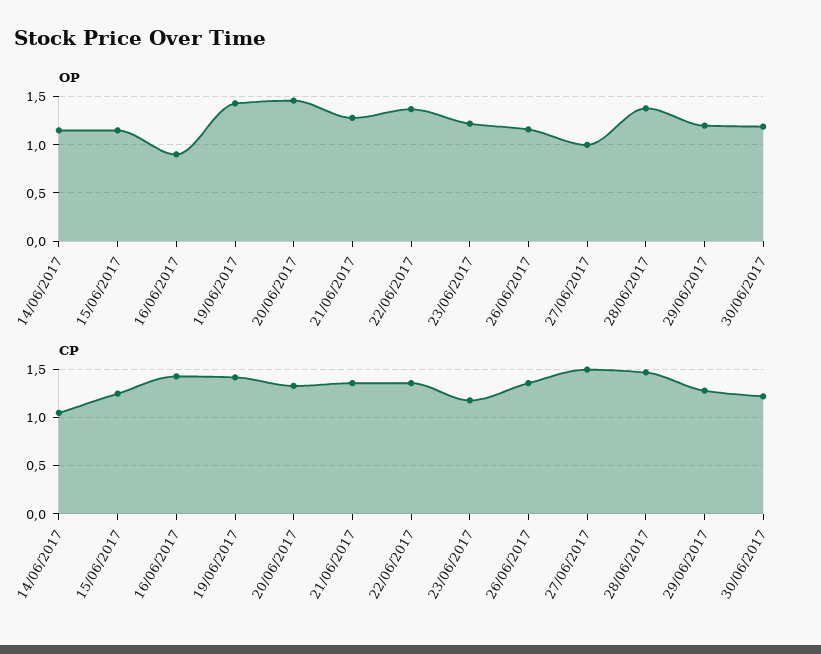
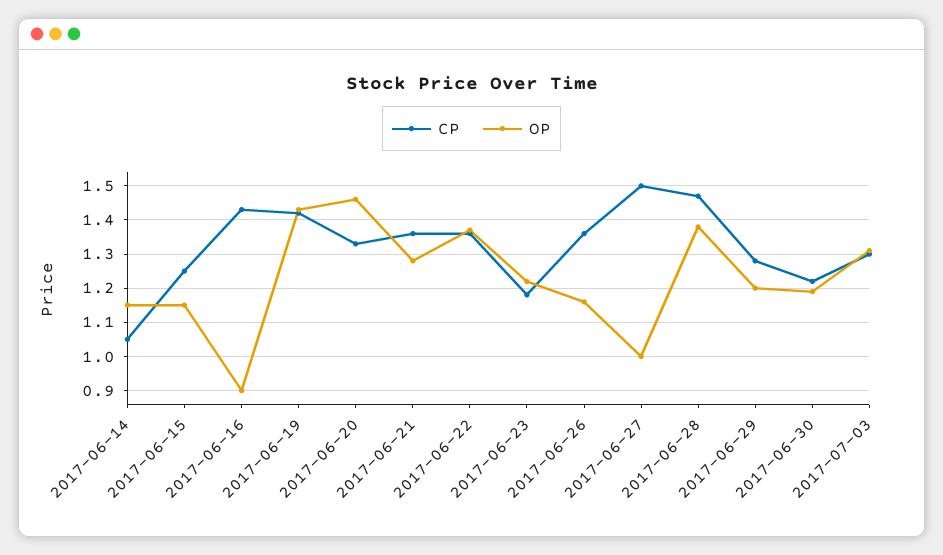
CP, 2017-07-03: none -> 1.3
OP, 2017-07-03: none -> 1.3

